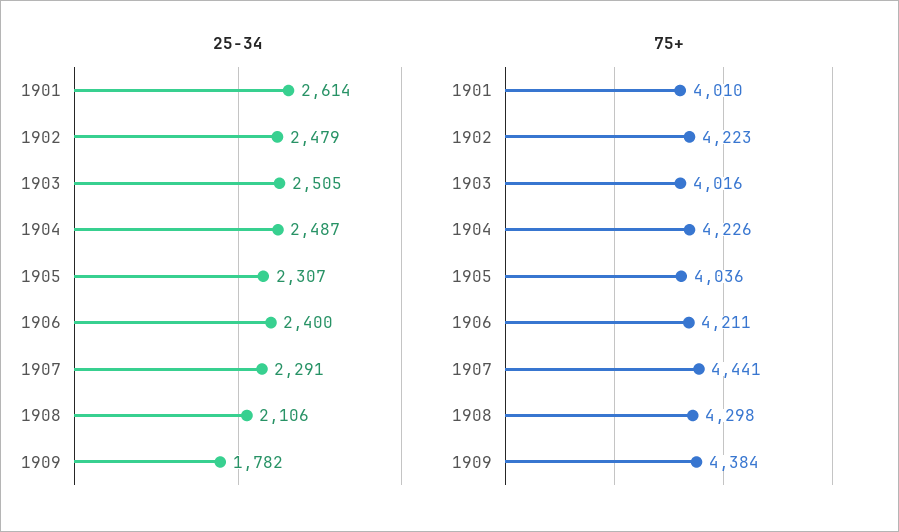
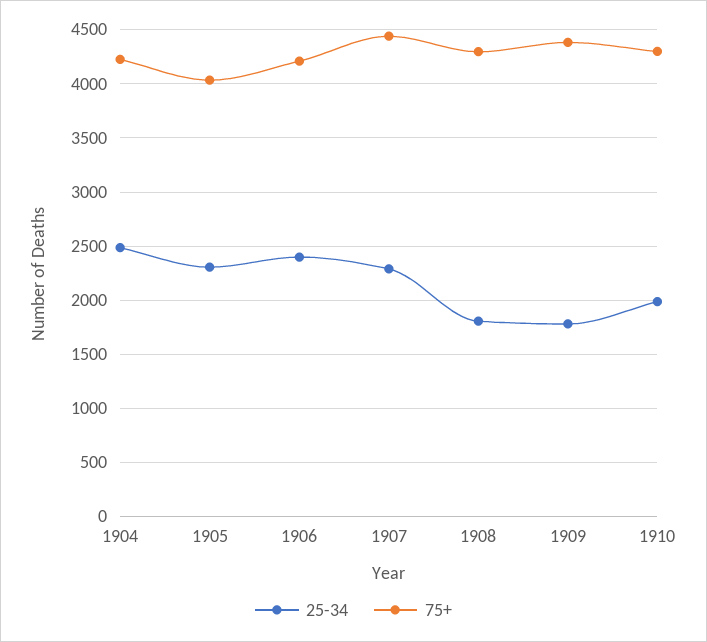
25-34, 1901: 2614 -> none
25-34, 1902: 2479 -> none
25-34, 1903: 2505 -> none
25-34, 1908: 2106 -> 1800
75+, 1901: 4010 -> none
75+, 1902: 4223 -> none
75+, 1903: 4016 -> none
25-34, 1910: none -> 2000
75+, 1910: none -> 4300

